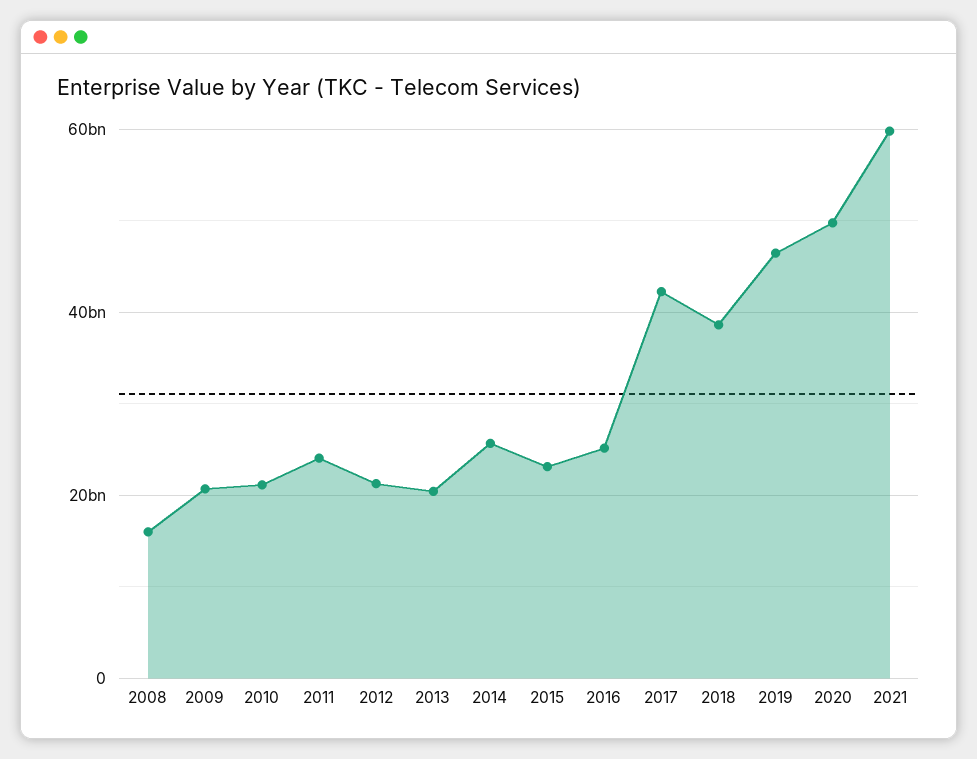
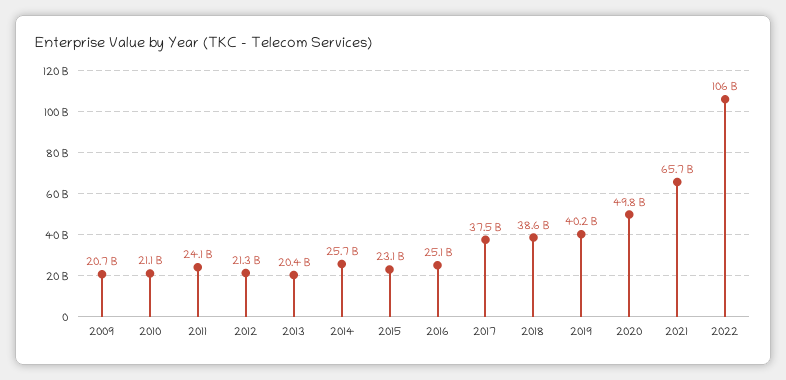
2008: 16000000000 -> none
2017: 42000000000 -> 37500000000
2019: 46000000000 -> 40200000000
2021: 60000000000 -> 65700000000
2022: none -> 106000000000

